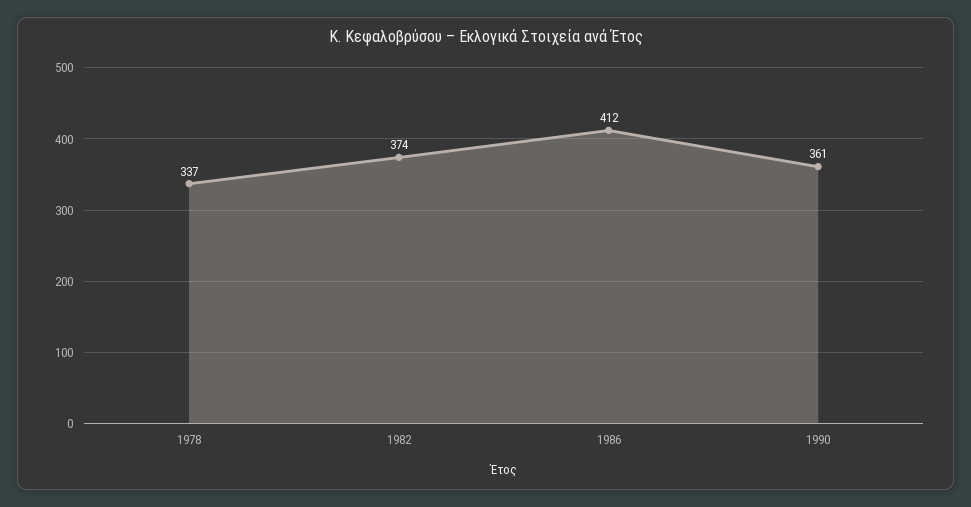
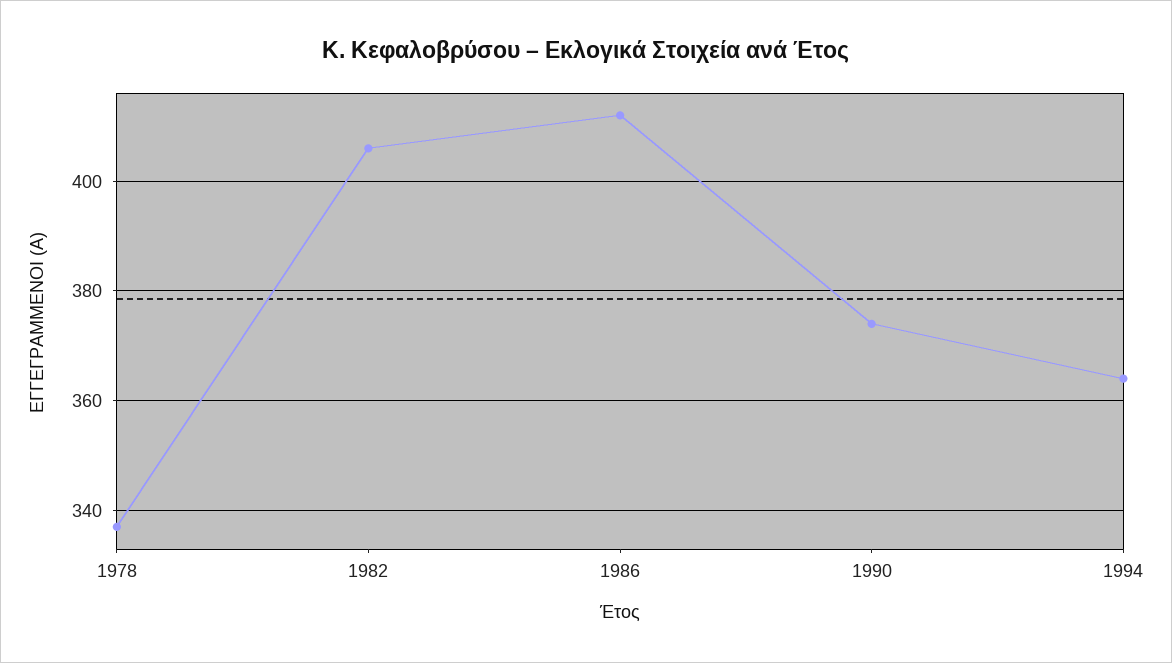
1982: 374 -> 405
1990: 361 -> 375
1994: none -> 365

